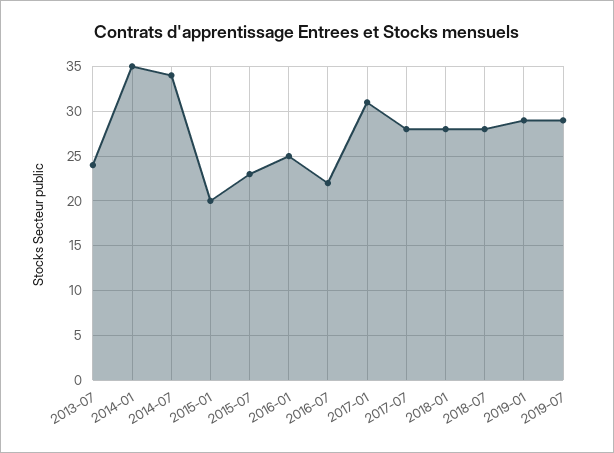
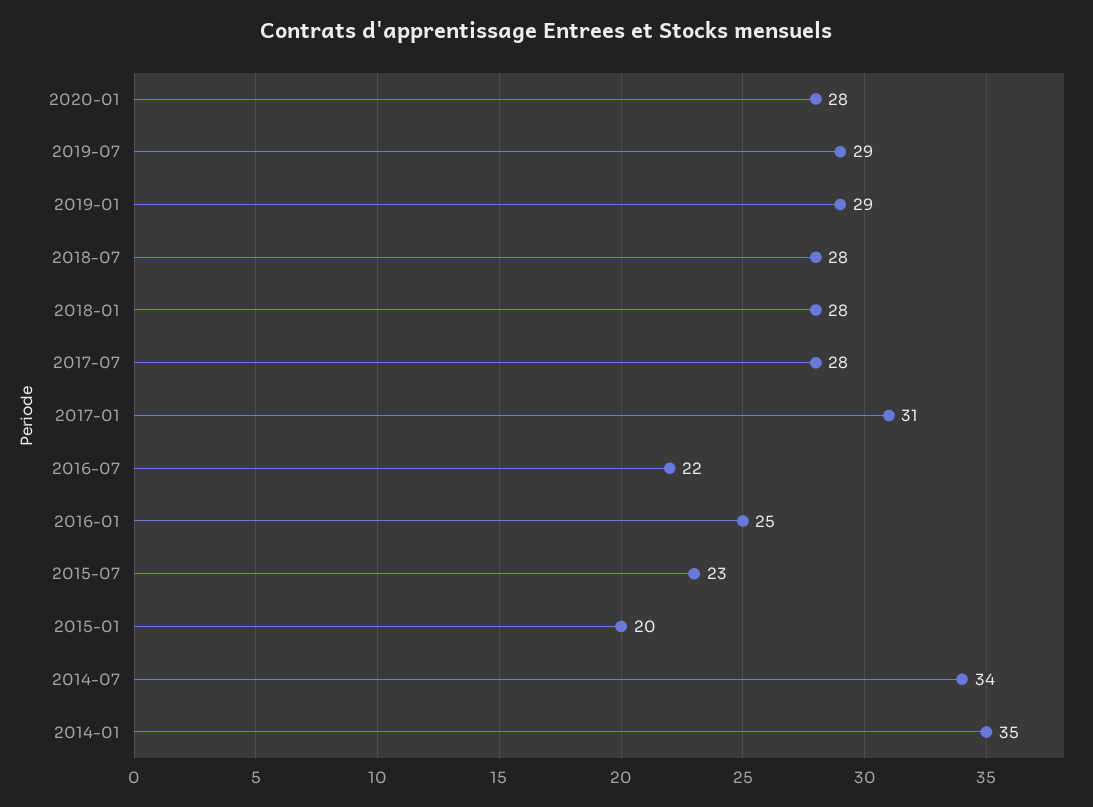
2013-07: 24 -> none
2020-01: none -> 28

